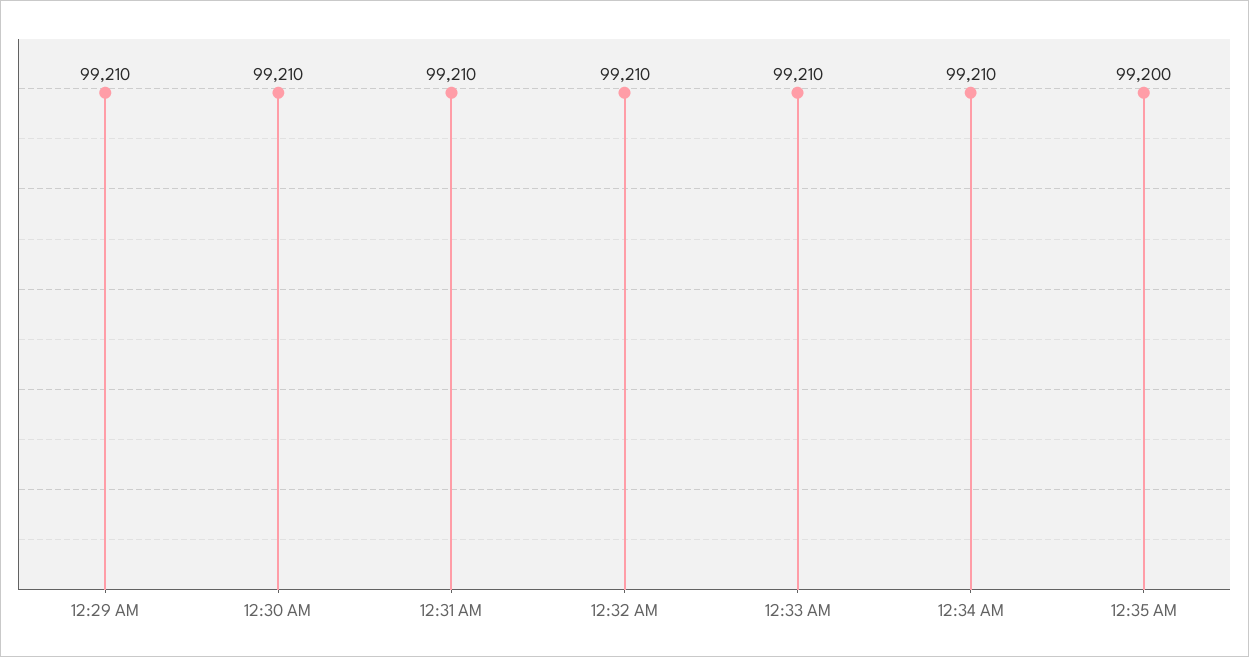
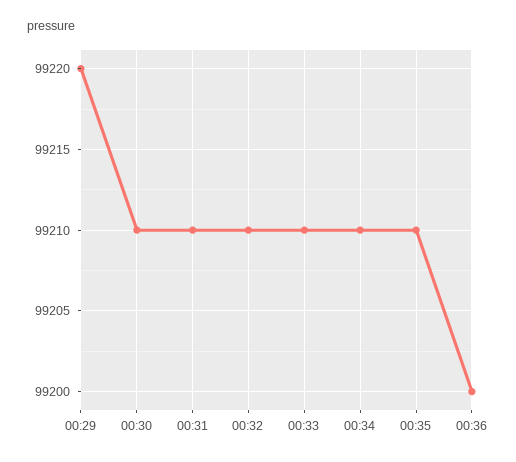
12:29 AM: 99210 -> 99220
12:35 AM: 99200 -> 99210
00:36: none -> 99200

